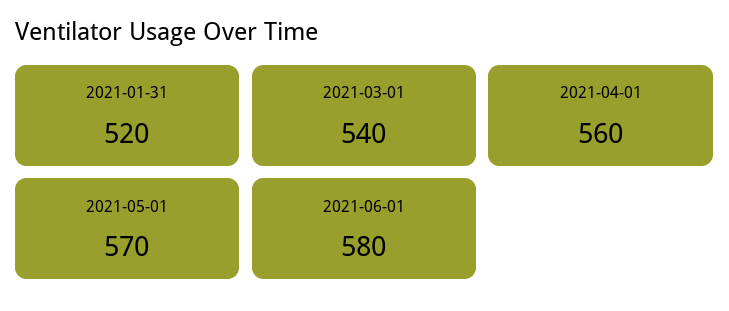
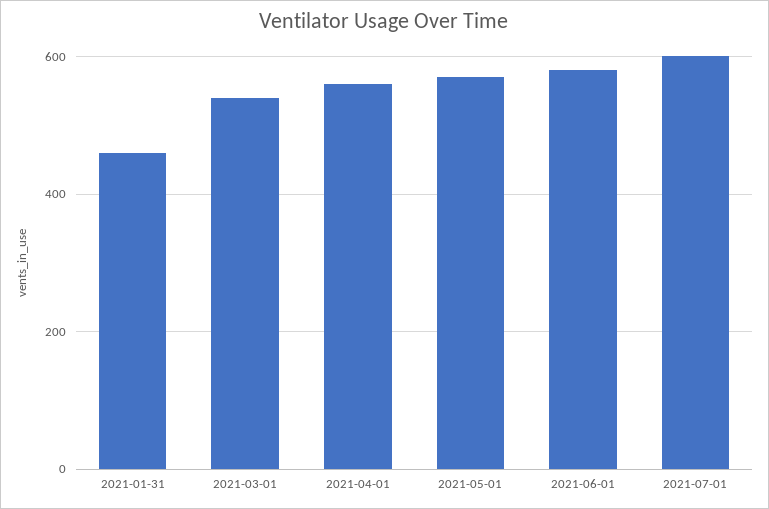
2021-01-31: 520 -> 460
2021-07-01: none -> 600

